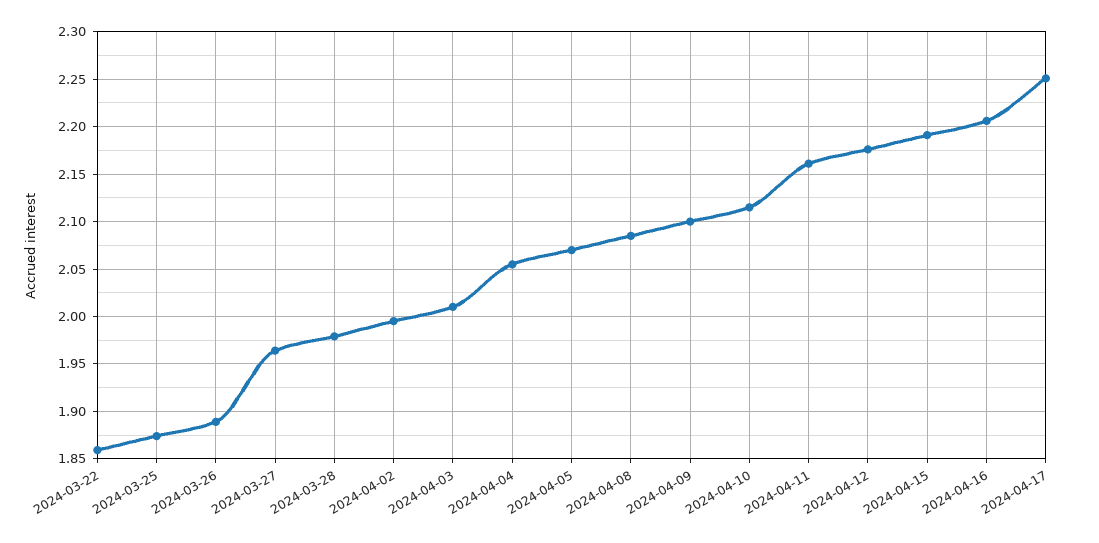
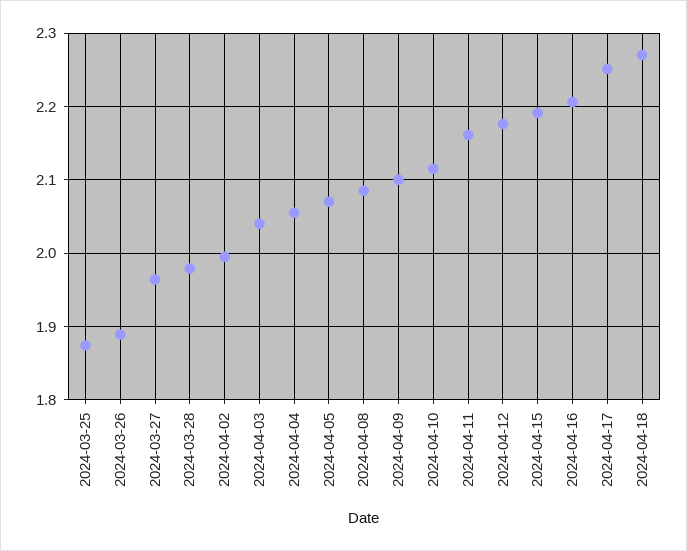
2024-03-22: 1.86 -> none
2024-04-03: 2.01 -> 2.04
2024-04-18: none -> 2.27

